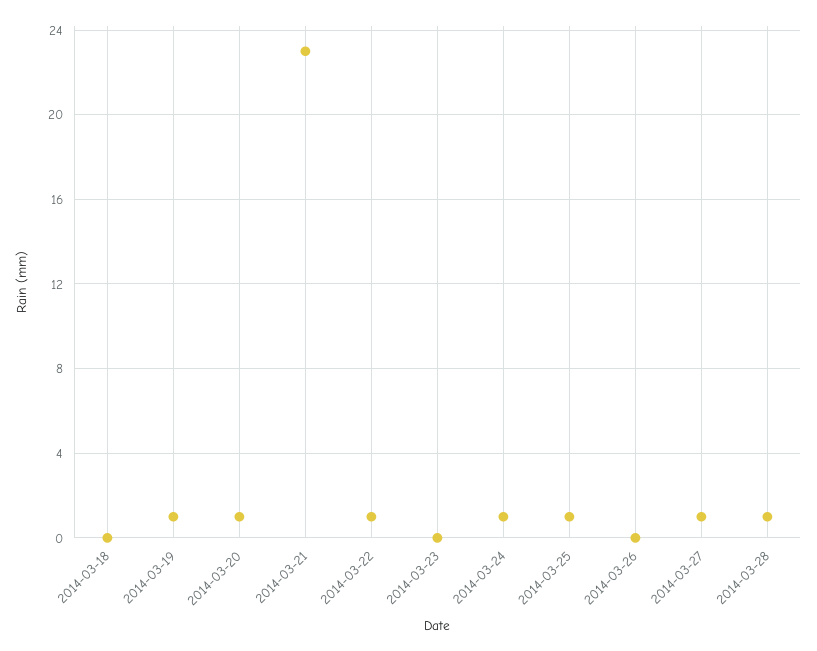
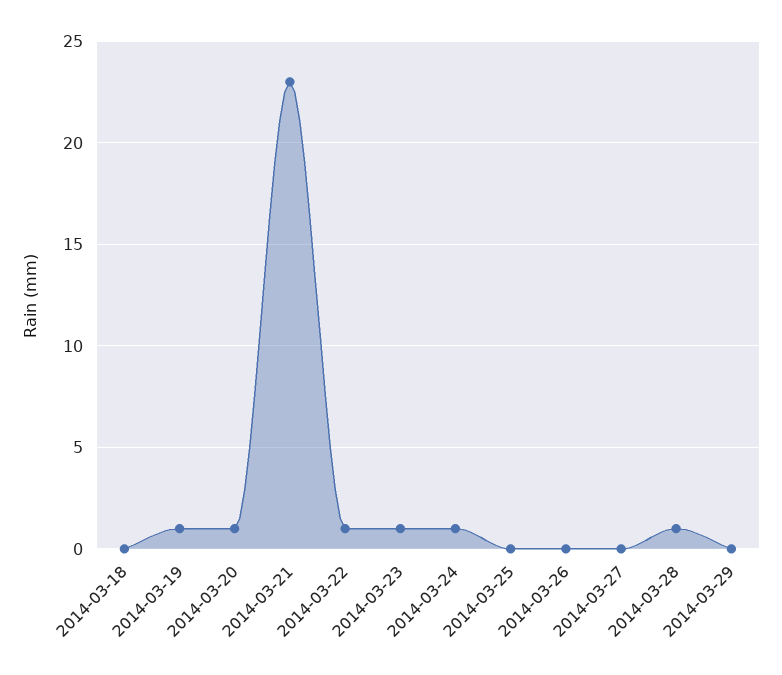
2014-03-23: 0 -> 1
2014-03-25: 1 -> 0
2014-03-27: 1 -> 0
2014-03-29: none -> 0

